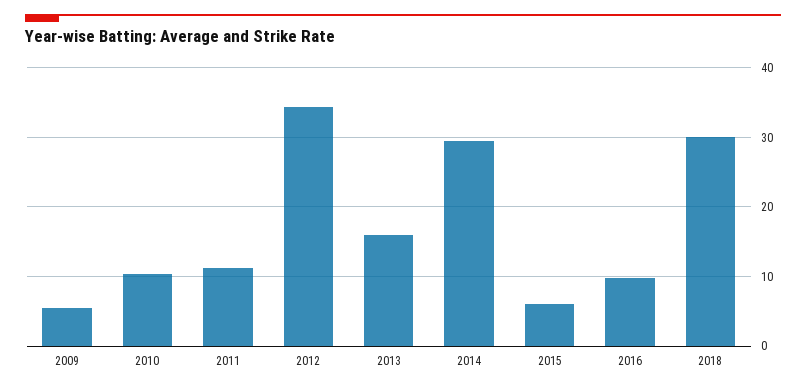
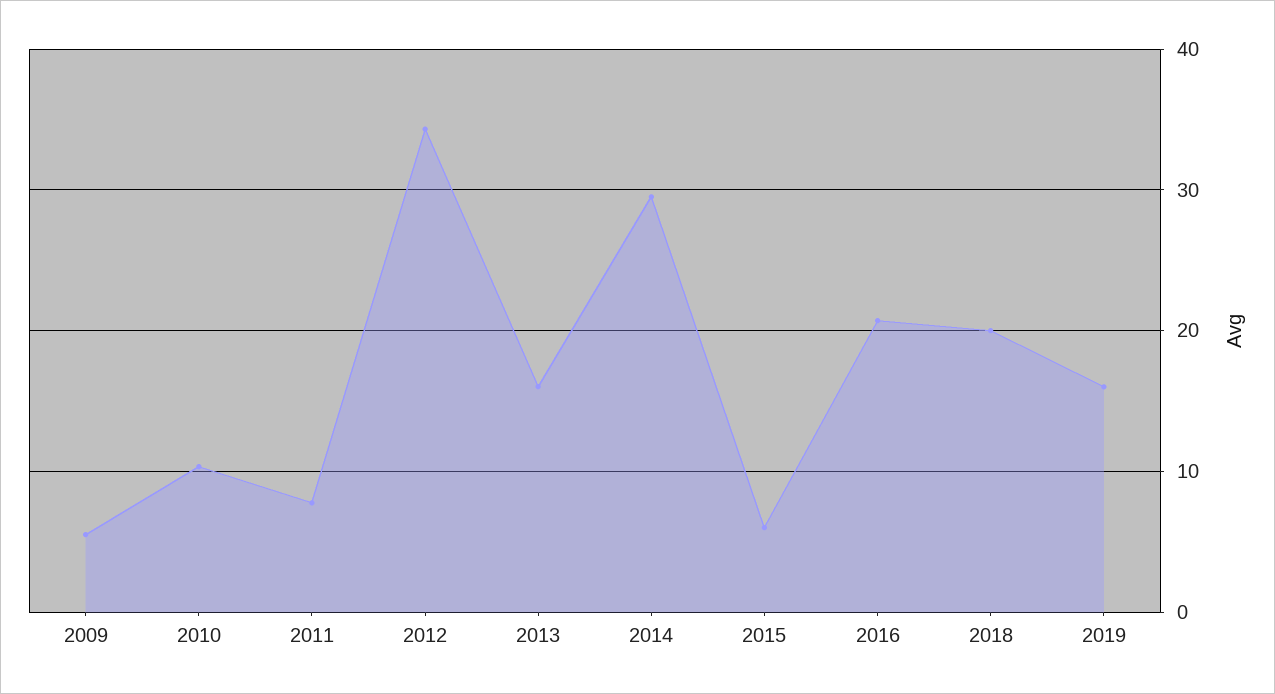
2011: 11 -> 8
2016: 10 -> 21
2018: 30 -> 20
2019: none -> 16

